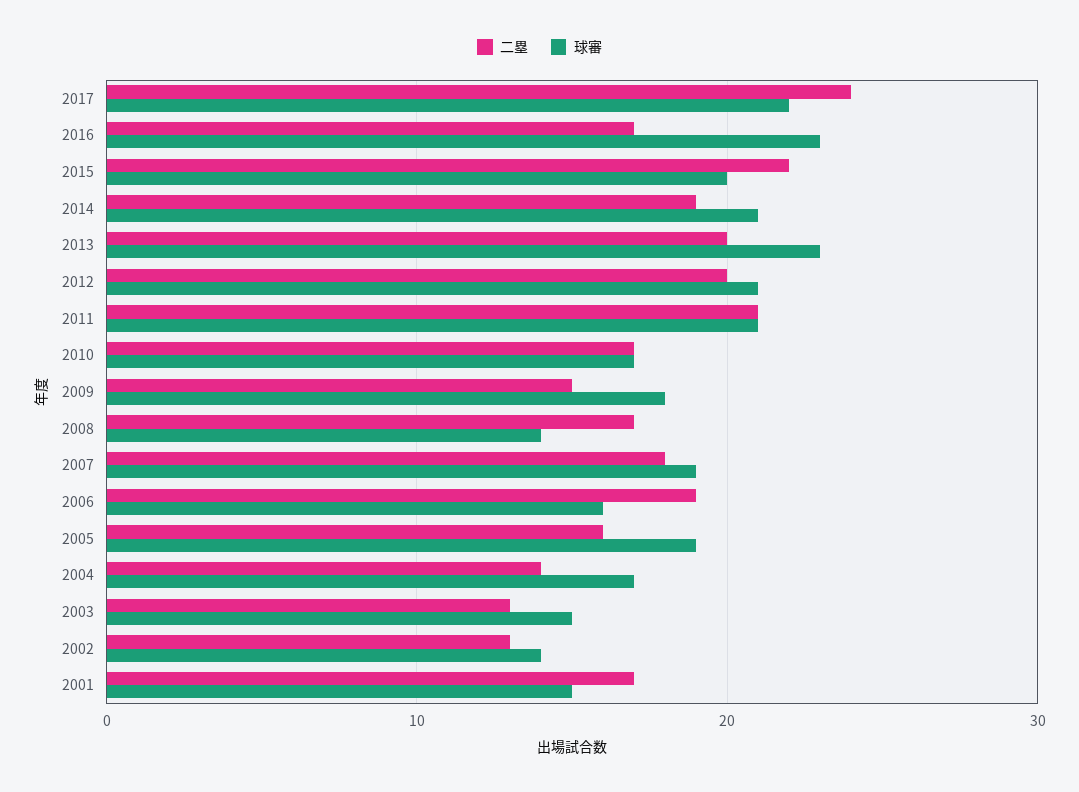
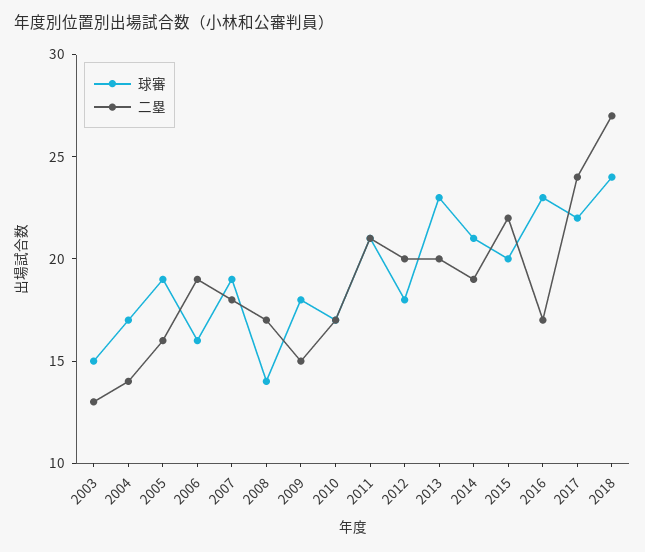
球審, 2012: 21 -> 18
二塁, 2002: 13 -> none
球審, 2002: 14 -> none
二塁, 2001: 17 -> none
球審, 2001: 15 -> none
球審, 2018: none -> 24
二塁, 2018: none -> 27

